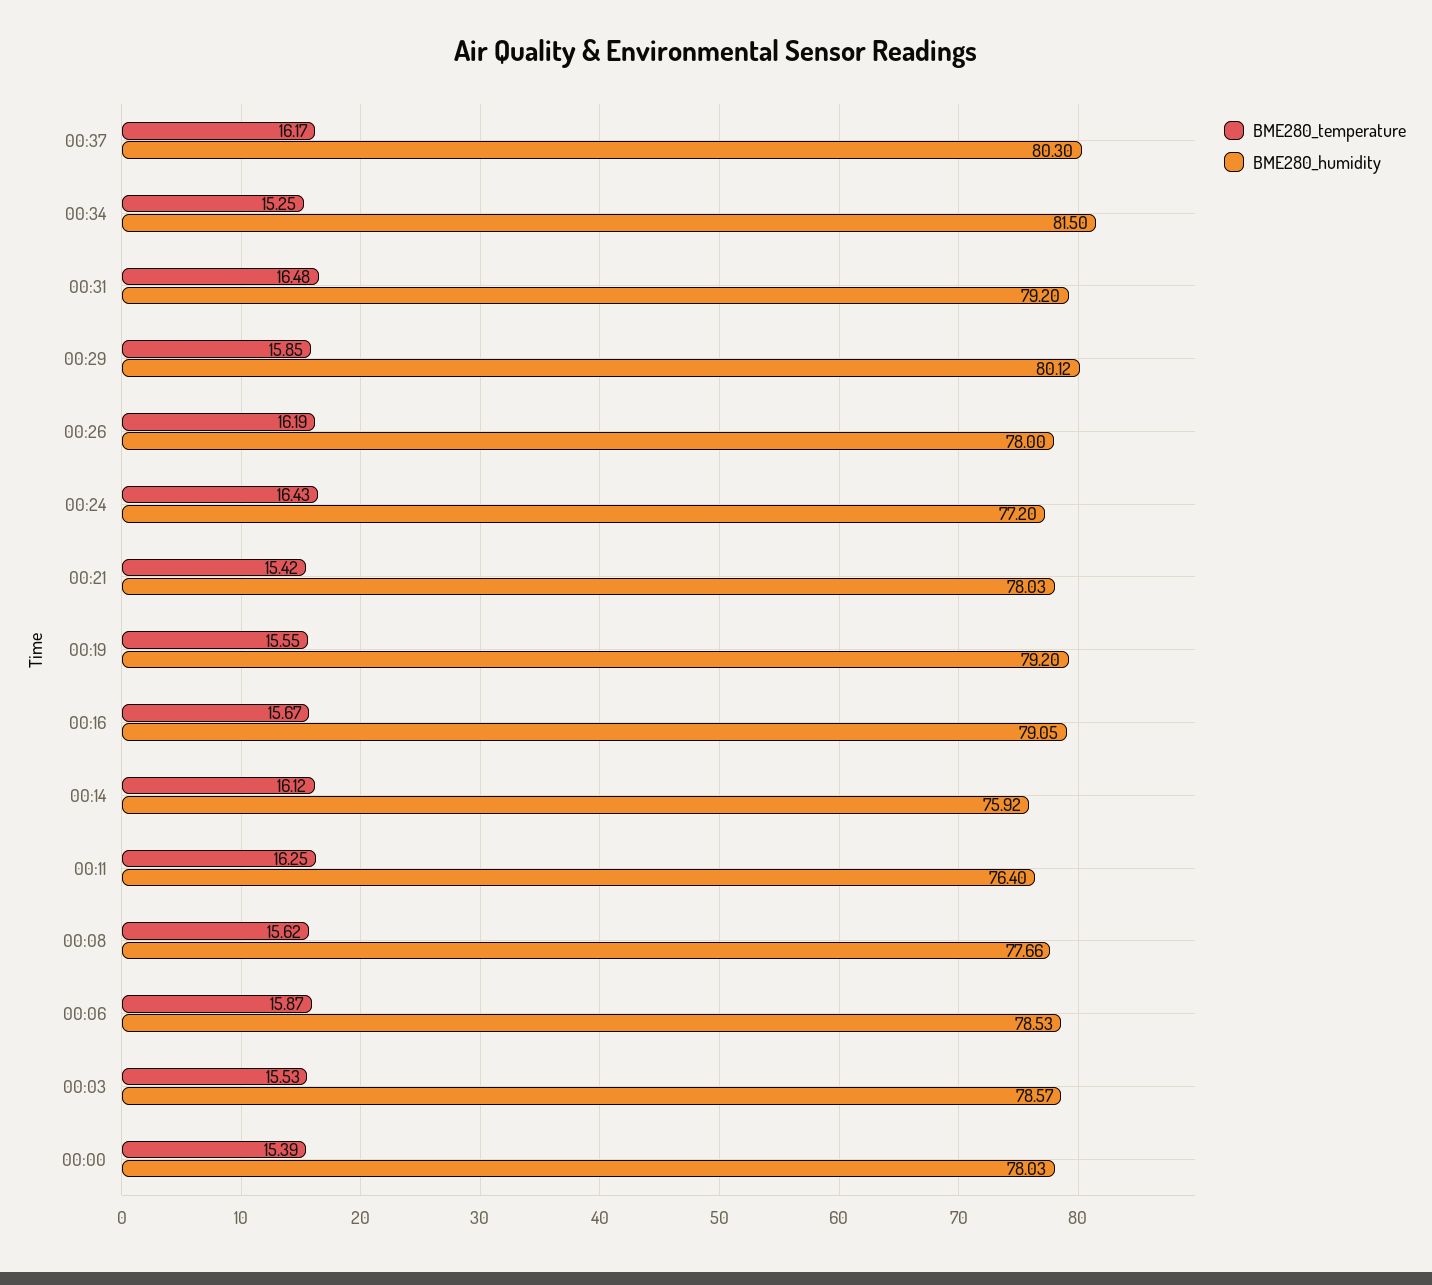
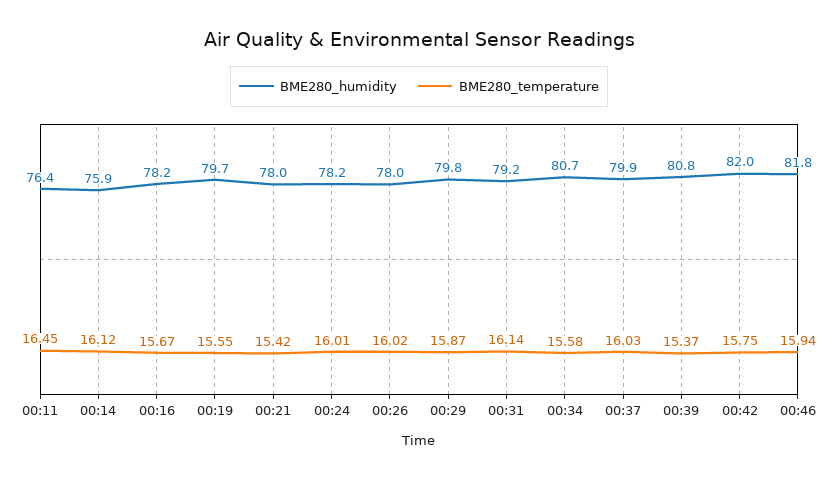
BME280_temperature, 00:37: 16.17 -> 16.03
BME280_humidity, 00:37: 80.3 -> 79.9
BME280_temperature, 00:34: 15.25 -> 15.58
BME280_humidity, 00:34: 81.5 -> 80.7
BME280_temperature, 00:31: 16.48 -> 16.14
BME280_temperature, 00:29: 15.85 -> 15.87
BME280_humidity, 00:29: 80.12 -> 79.8
BME280_temperature, 00:26: 16.19 -> 16.02
BME280_temperature, 00:24: 16.43 -> 16.01
BME280_humidity, 00:24: 77.2 -> 78.2
BME280_humidity, 00:19: 79.2 -> 79.7
BME280_humidity, 00:16: 79.05 -> 78.2
BME280_temperature, 00:11: 16.25 -> 16.45
BME280_temperature, 00:08: 15.62 -> none
BME280_humidity, 00:08: 77.66 -> none
BME280_temperature, 00:06: 15.87 -> none
BME280_humidity, 00:06: 78.53 -> none
BME280_temperature, 00:03: 15.53 -> none
BME280_humidity, 00:03: 78.57 -> none
BME280_temperature, 00:00: 15.39 -> none
BME280_humidity, 00:00: 78.03 -> none
BME280_humidity, 00:39: none -> 80.8
BME280_temperature, 00:39: none -> 15.37
BME280_humidity, 00:42: none -> 82
BME280_temperature, 00:42: none -> 15.75
BME280_humidity, 00:46: none -> 81.8
BME280_temperature, 00:46: none -> 15.94

